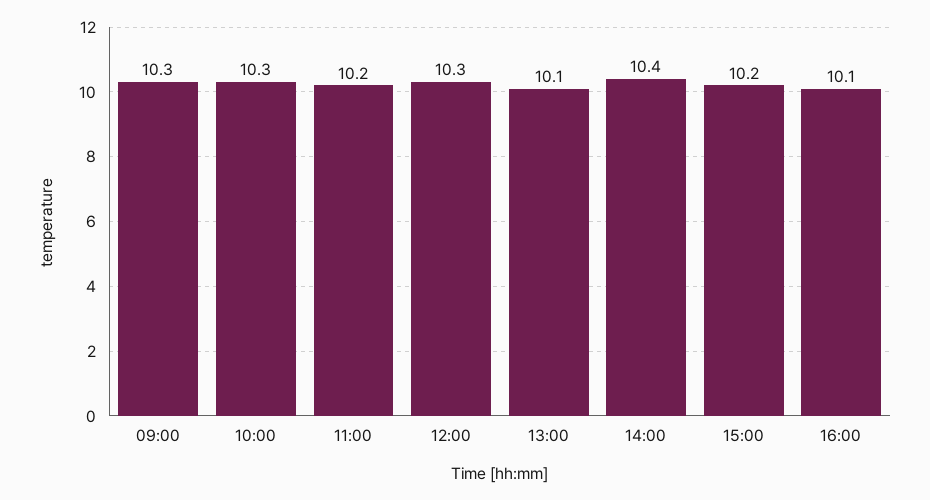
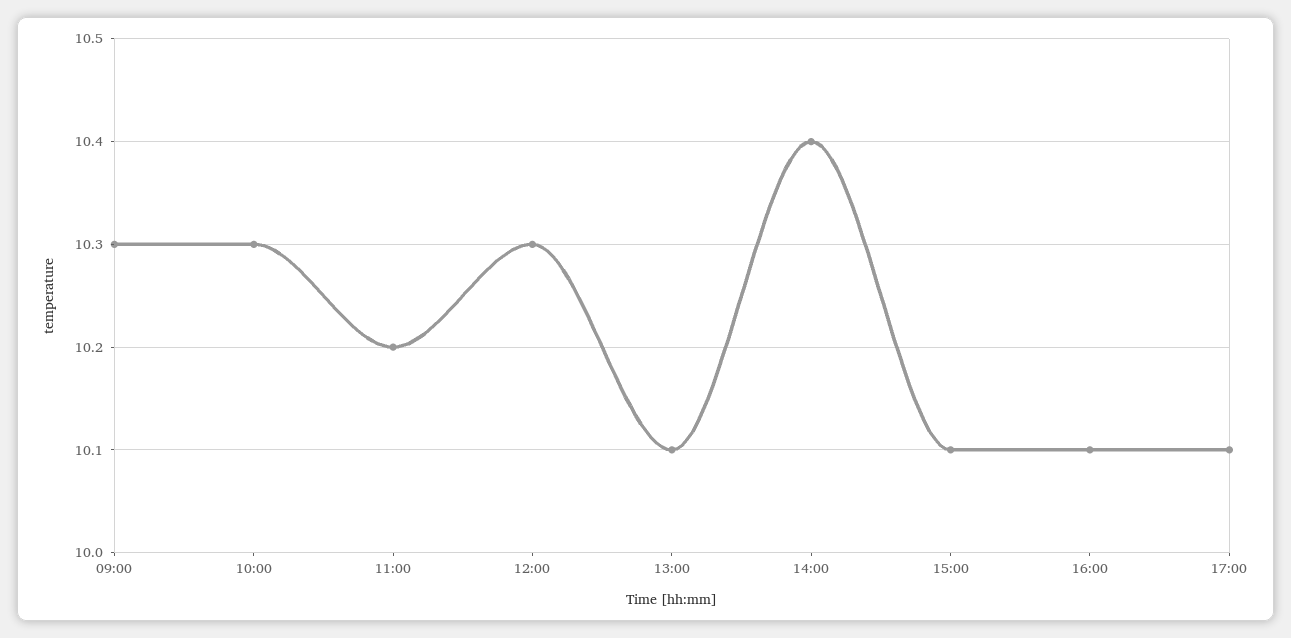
15:00: 10.2 -> 10.1
17:00: none -> 10.1

